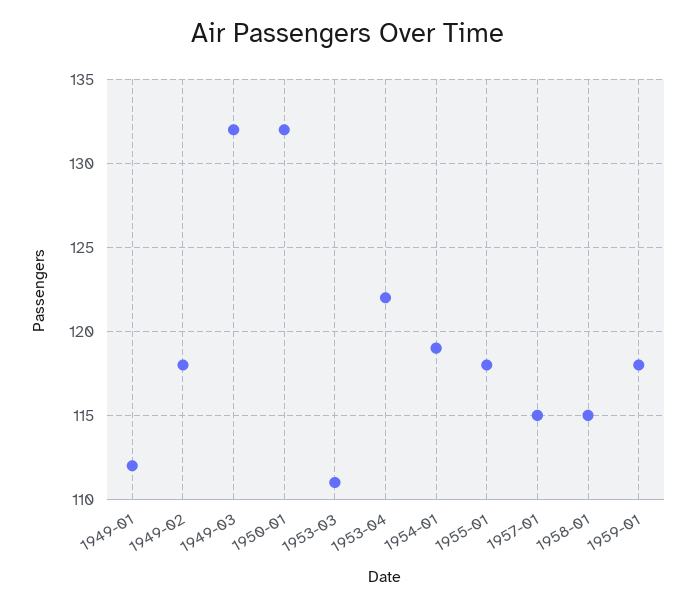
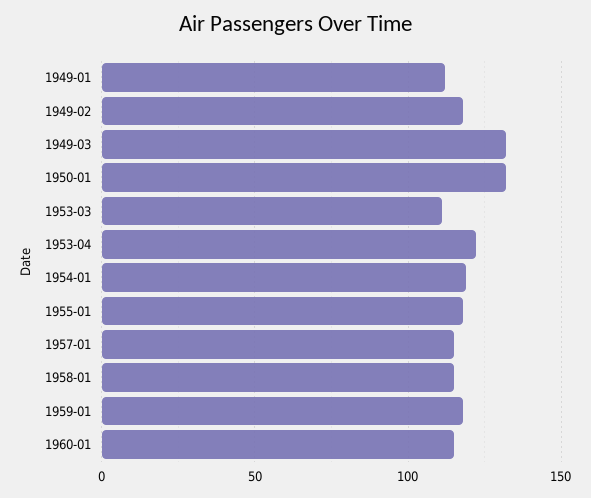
1960-01: none -> 115

